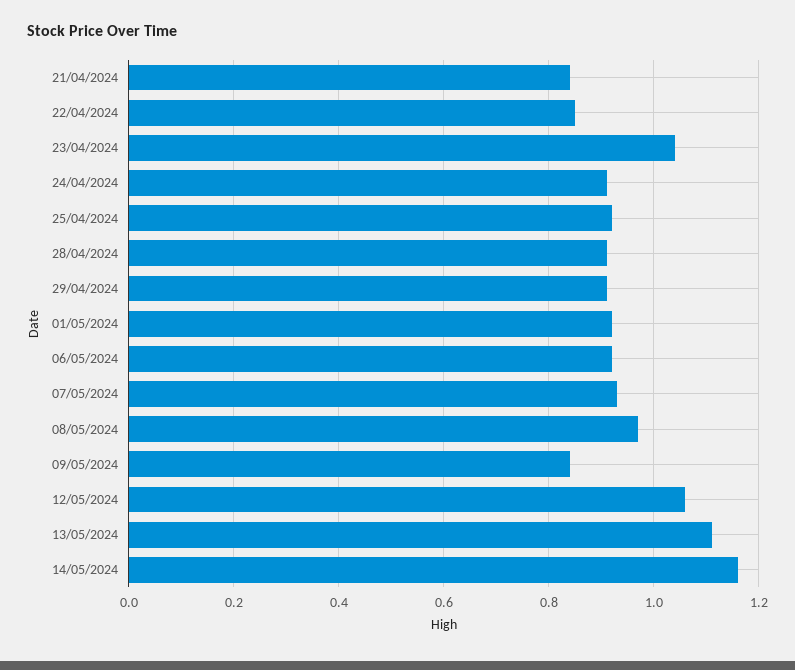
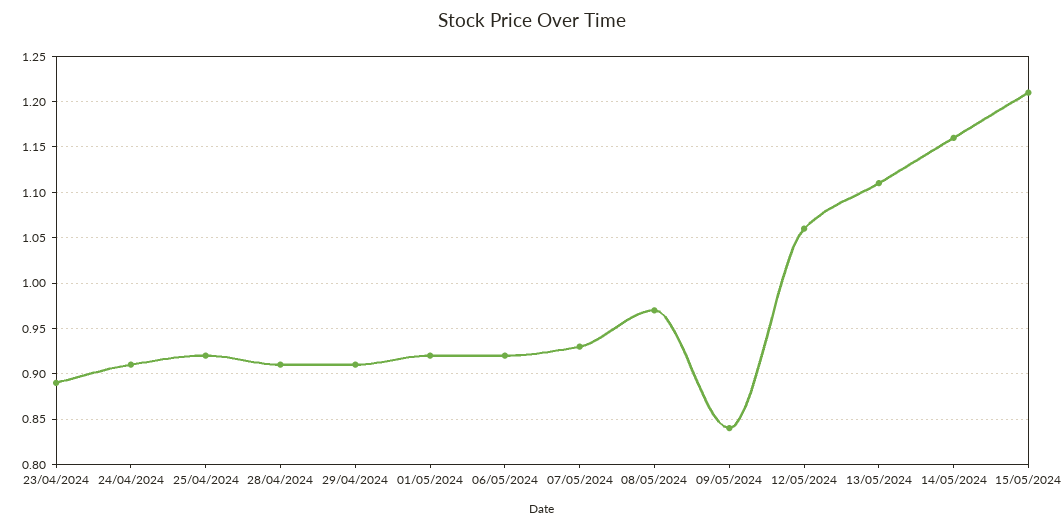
21/04/2024: 0.85 -> none
22/04/2024: 0.85 -> none
23/04/2024: 1.05 -> 0.89
15/05/2024: none -> 1.21

